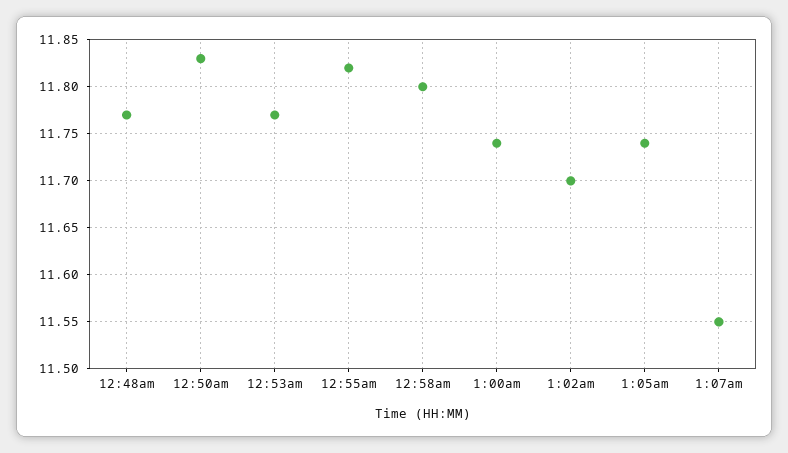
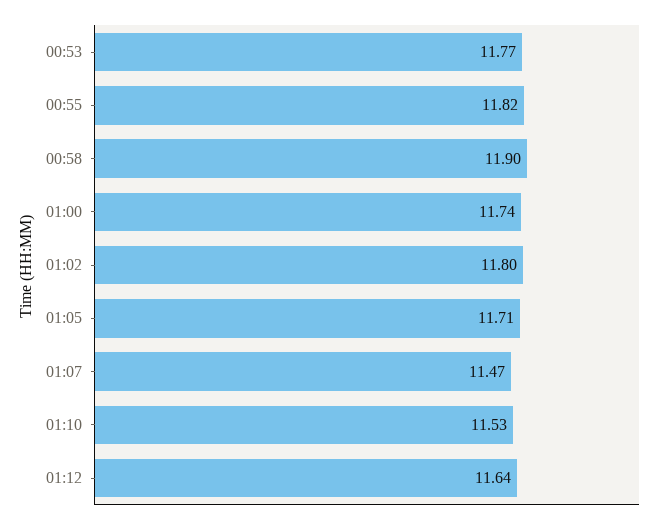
12:48am: 11.77 -> none
12:50am: 11.83 -> none
12:58am: 11.8 -> 11.9
1:02am: 11.7 -> 11.8
1:05am: 11.74 -> 11.71
1:07am: 11.55 -> 11.47
01:10: none -> 11.53
01:12: none -> 11.64

